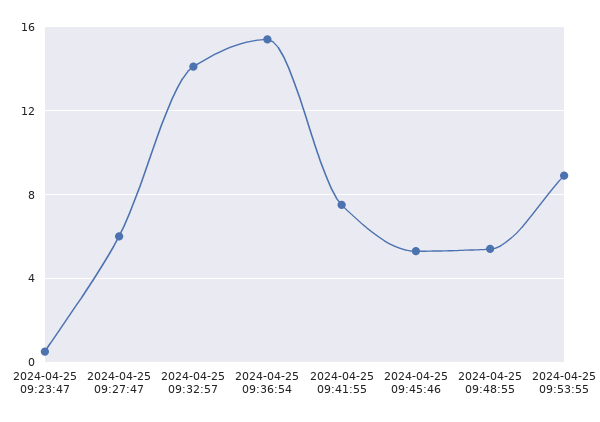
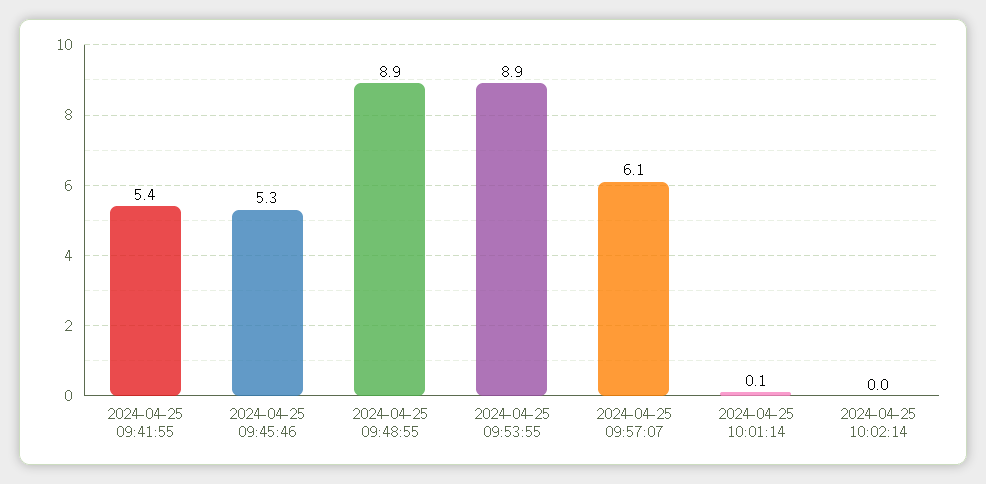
2024-04-25 09:23:47: 0.5 -> none
2024-04-25 09:27:47: 6 -> none
2024-04-25 09:32:57: 14 -> none
2024-04-25 09:36:54: 15.5 -> none
2024-04-25 09:41:55: 7.5 -> 5.4
2024-04-25 09:48:55: 5.5 -> 8.9
2024-04-25 09:57:07: none -> 6.1
2024-04-25 10:01:14: none -> 0.1
2024-04-25 10:02:14: none -> 0

